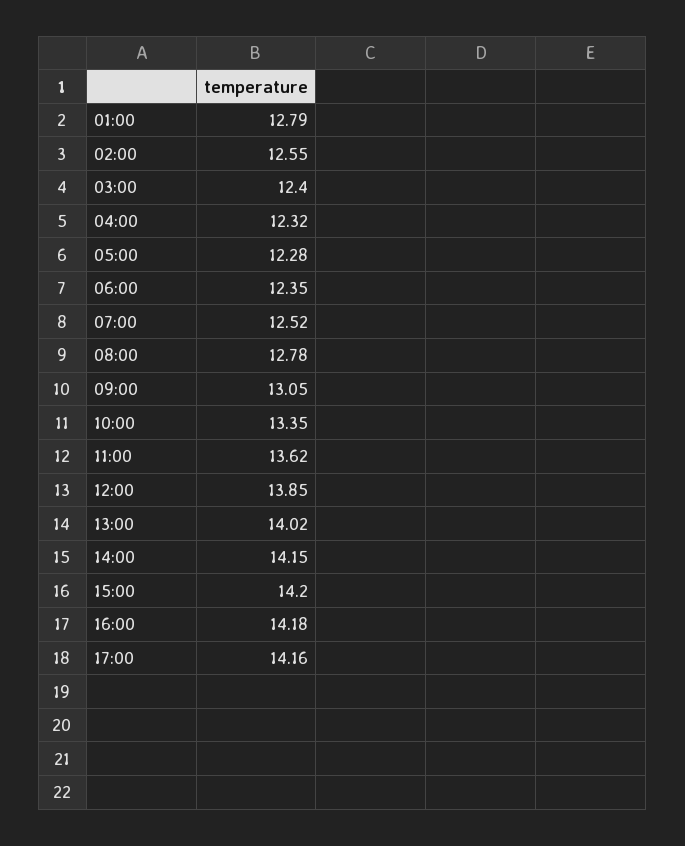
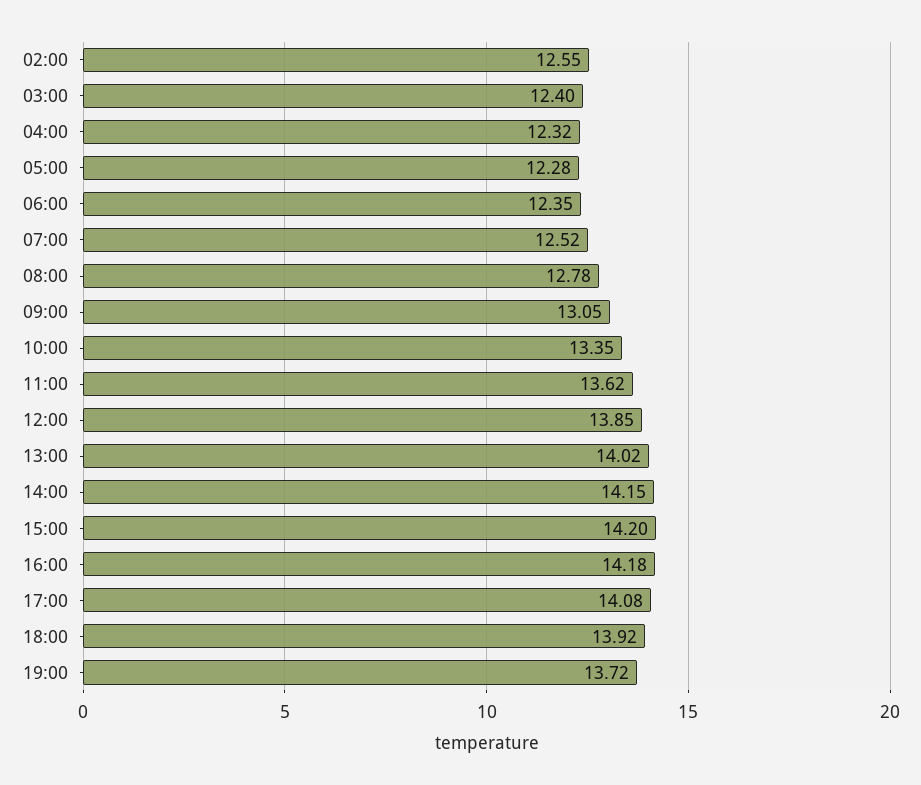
01:00: 12.79 -> none
17:00: 14.16 -> 14.08
18:00: none -> 13.92
19:00: none -> 13.72

